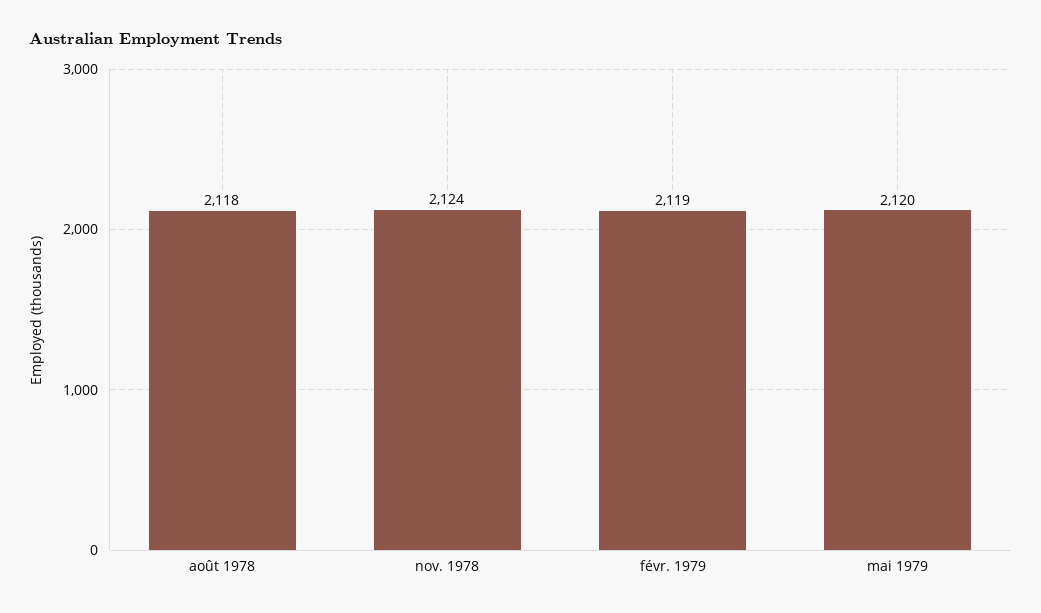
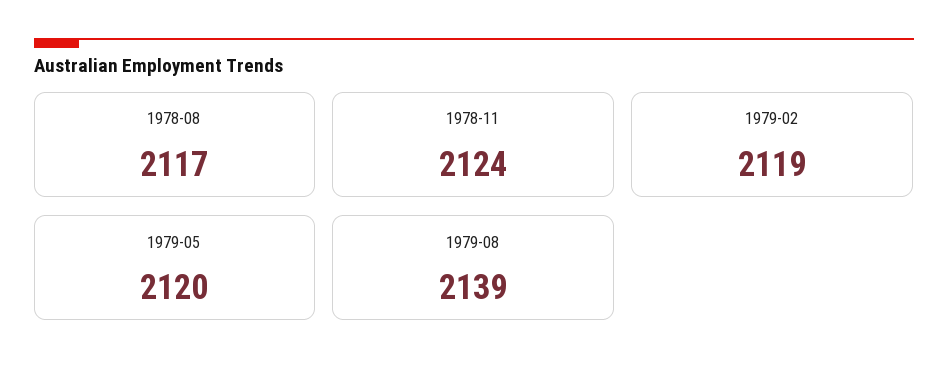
août 1978: 2118 -> 2117
1979-08: none -> 2139

